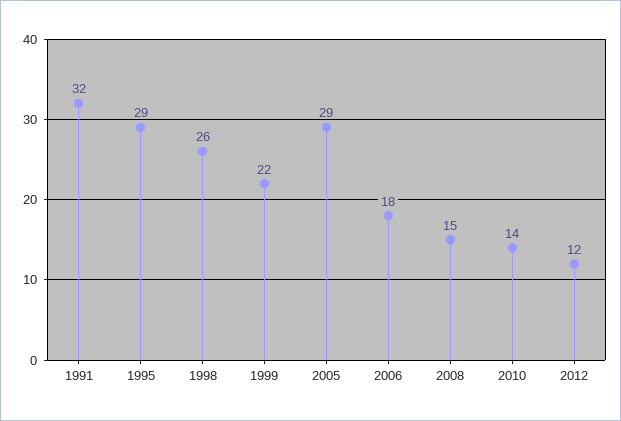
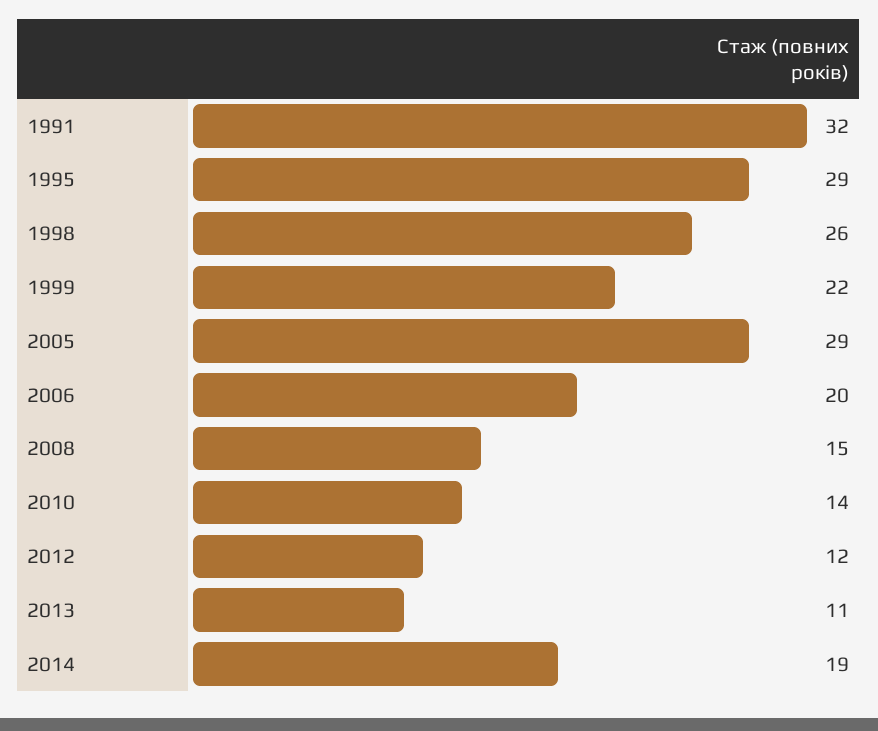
2006: 18 -> 20
2013: none -> 11
2014: none -> 19

